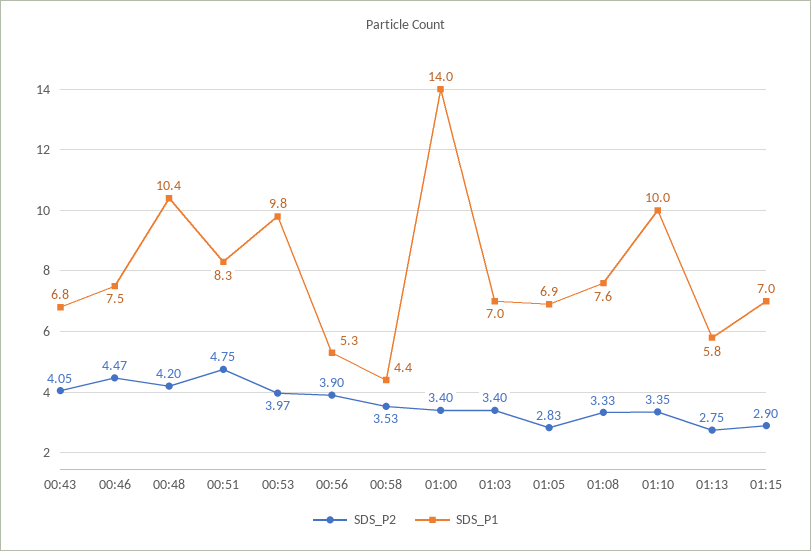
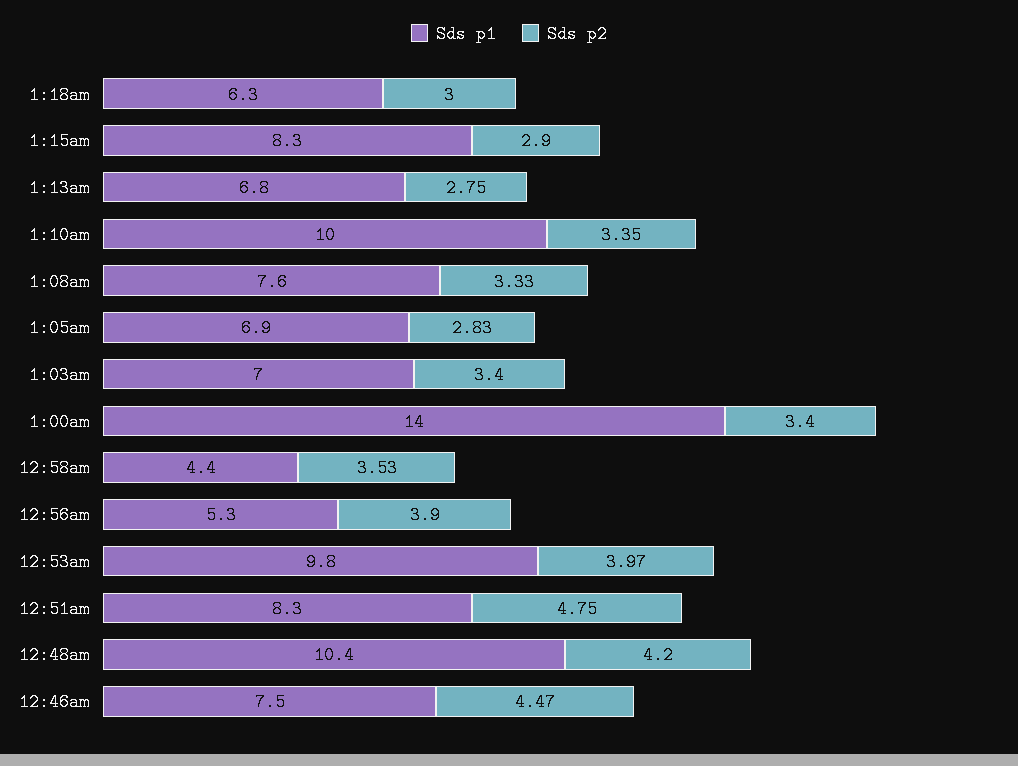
SDS_P2, 00:43: 4.05 -> none
SDS_P1, 00:43: 6.8 -> none
SDS_P1, 01:13: 5.8 -> 6.8
SDS_P1, 01:15: 7 -> 8.3
SDS_P1, 1:18am: none -> 6.3
SDS_P2, 1:18am: none -> 3

